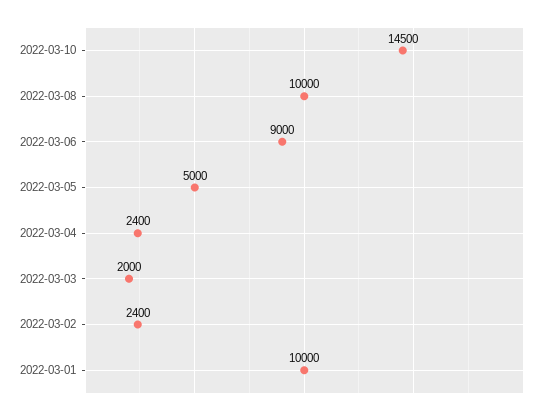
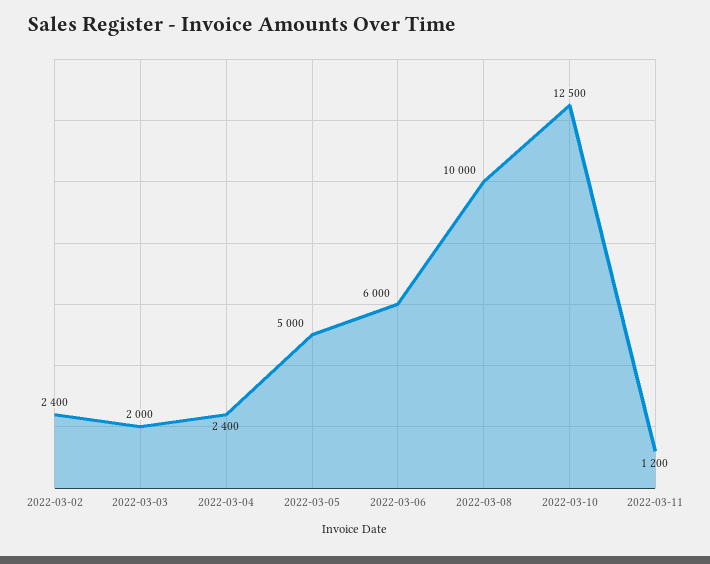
2022-03-10: 14500 -> 12500
2022-03-06: 9000 -> 6000
2022-03-01: 10000 -> none
2022-03-11: none -> 1200

